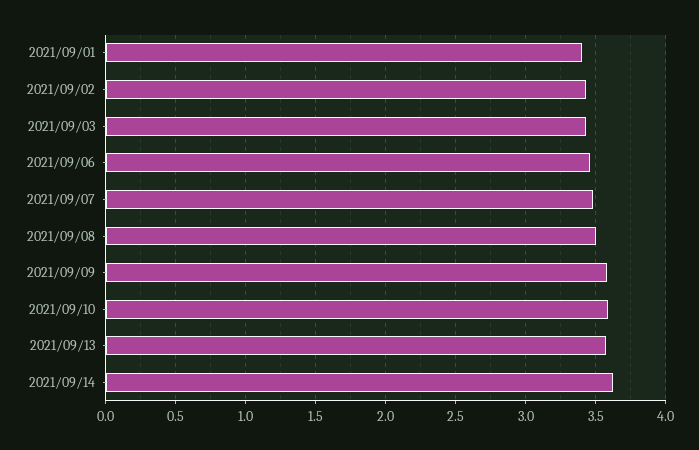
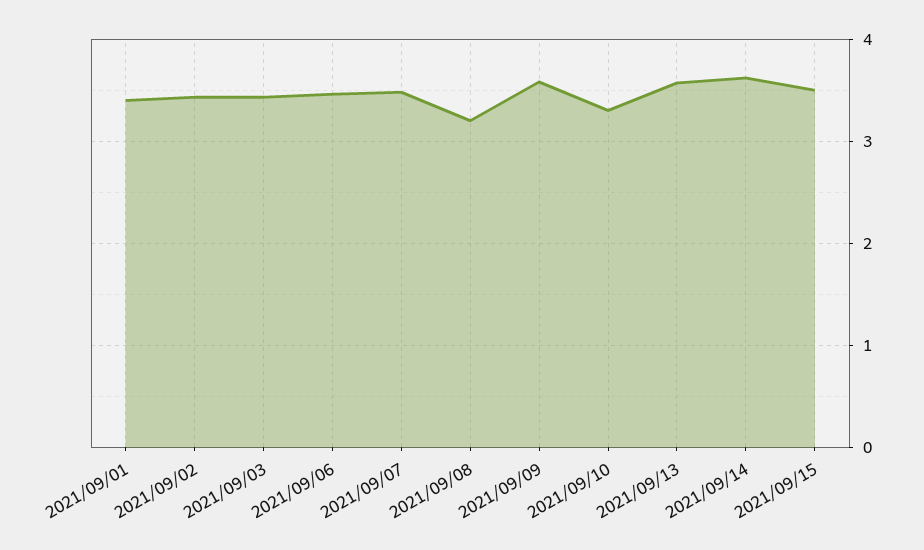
2021/09/08: 3.5 -> 3.2
2021/09/10: 3.6 -> 3.3
2021/09/15: none -> 3.5

